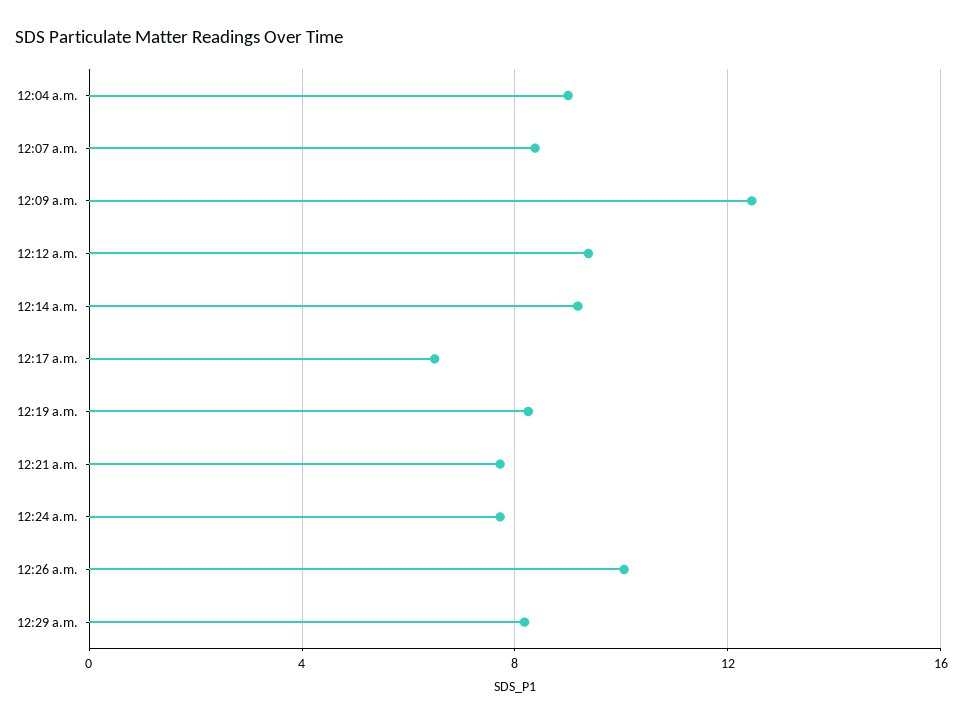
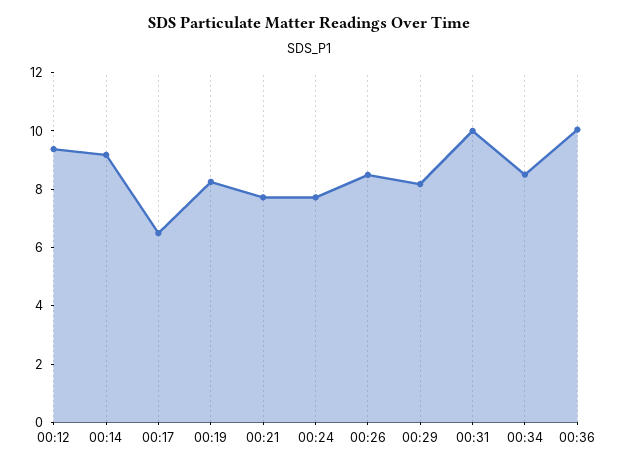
12:04 a.m.: 9 -> none
12:07 a.m.: 8.5 -> none
12:09 a.m.: 12.5 -> none
12:26 a.m.: 10 -> 8.5
00:31: none -> 10
00:34: none -> 8.5
00:36: none -> 10

